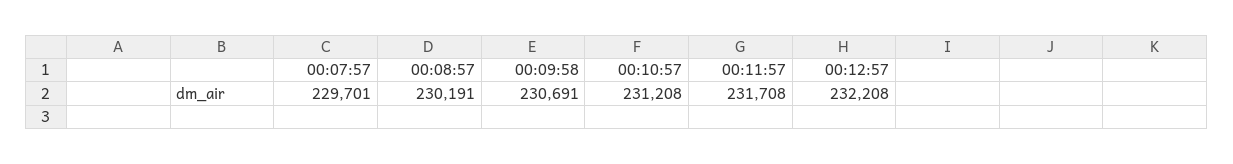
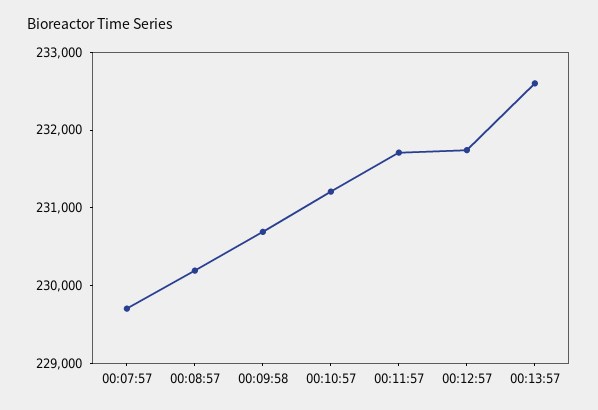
00:12:57: 232208 -> 231800
00:13:57: none -> 232600

